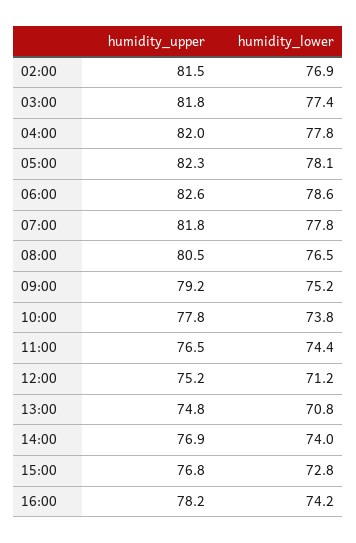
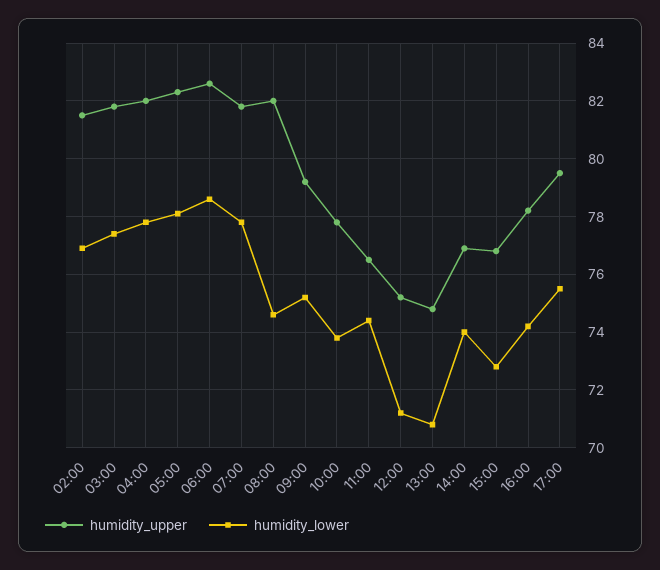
humidity_upper, 08:00: 80.5 -> 82
humidity_lower, 08:00: 76.5 -> 74.5
humidity_upper, 17:00: none -> 79.5
humidity_lower, 17:00: none -> 75.5

